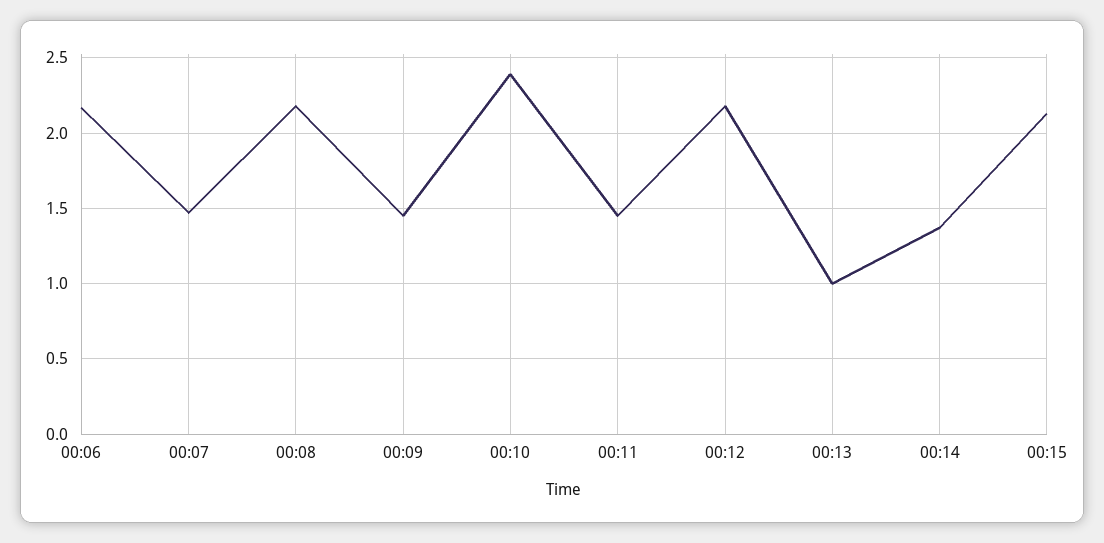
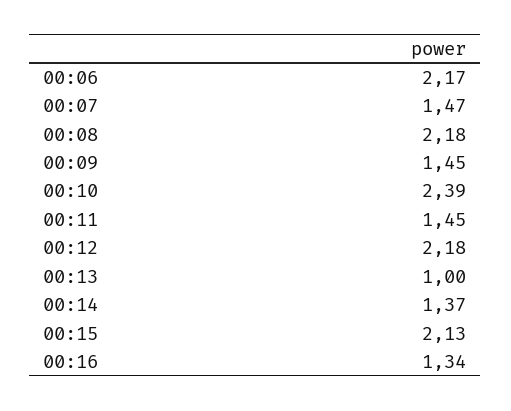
00:16: none -> 1.34

